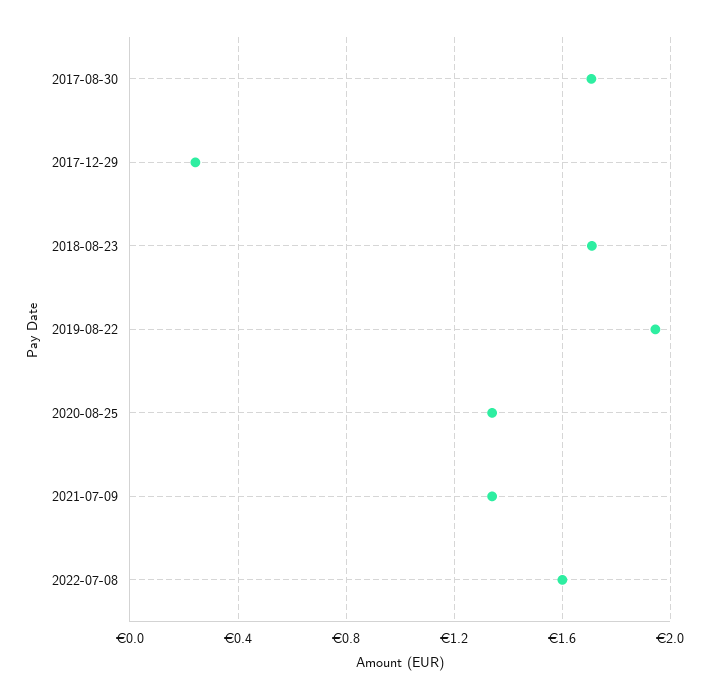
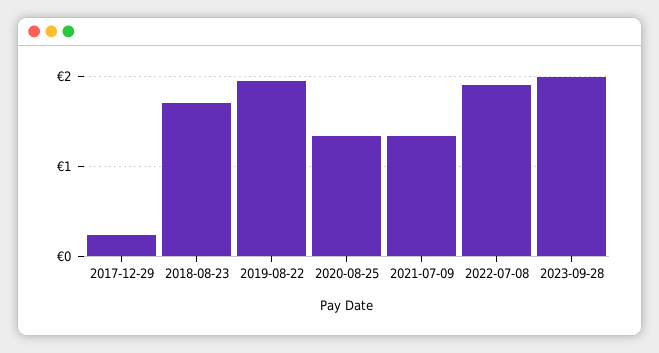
2017-08-30: 1.7 -> none
2022-07-08: 1.6 -> 1.9
2023-09-28: none -> 2

